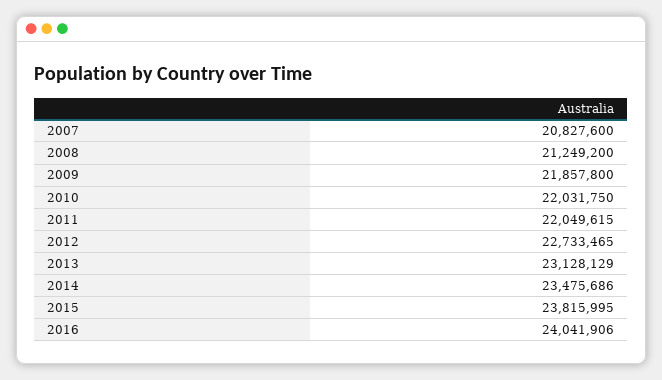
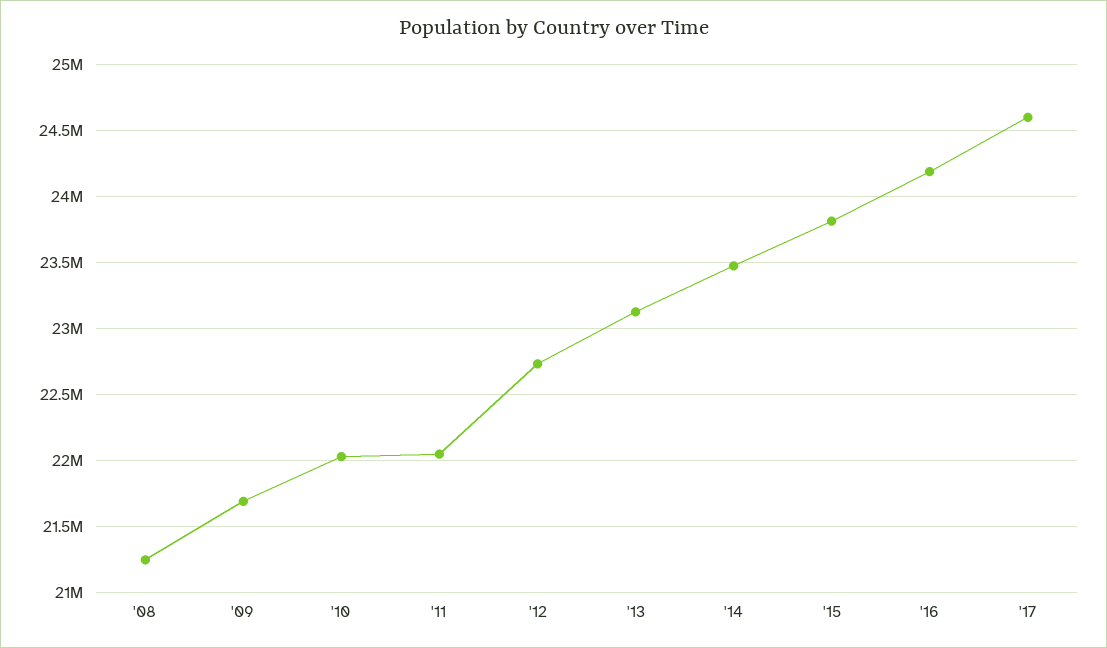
2007: 20827600 -> none
2009: 21857800 -> 21700000
2016: 24041906 -> 24200000
'17: none -> 24600000

